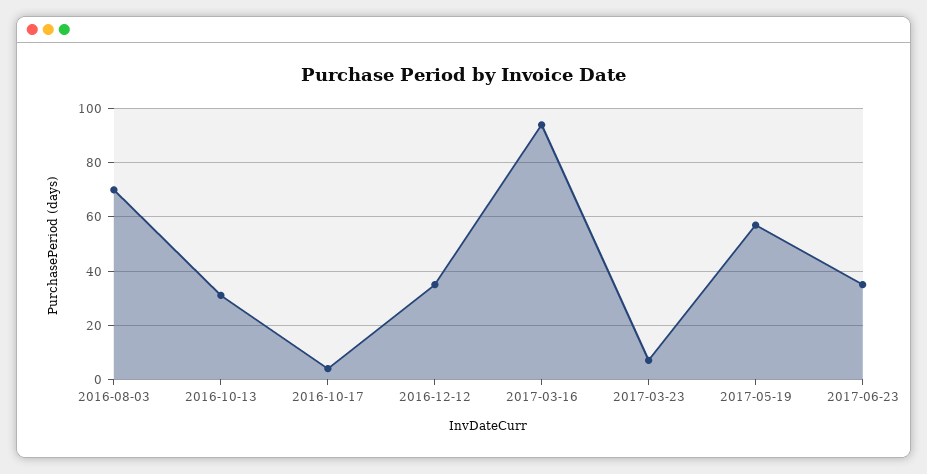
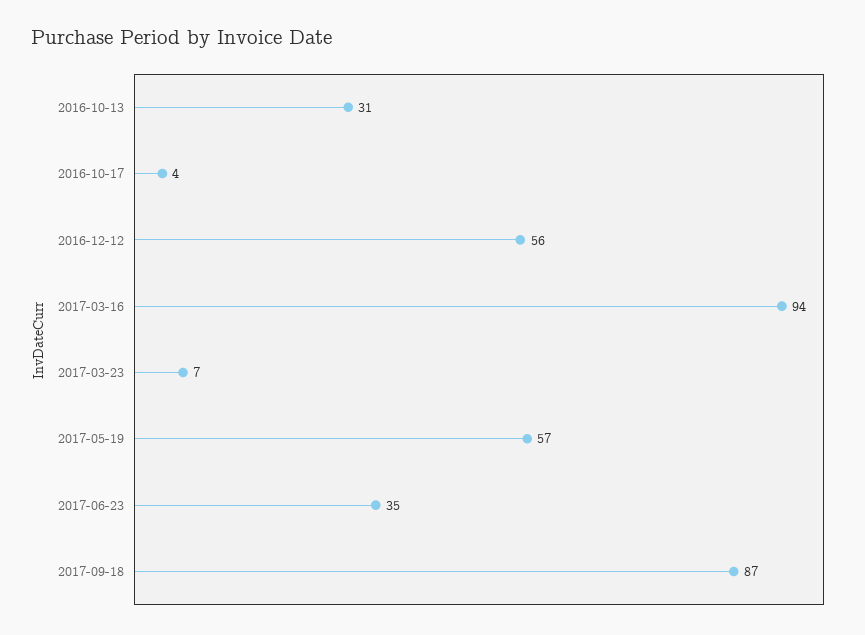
2016-08-03: 70 -> none
2016-12-12: 35 -> 56
2017-09-18: none -> 87

